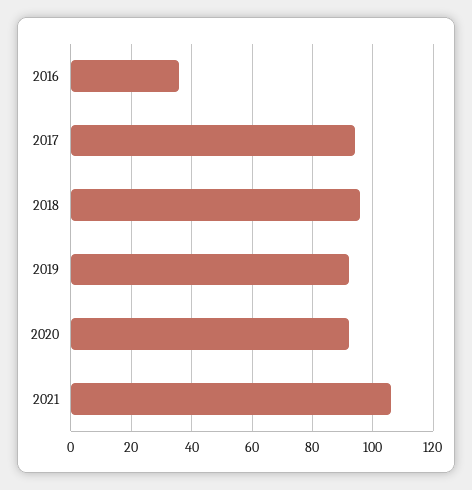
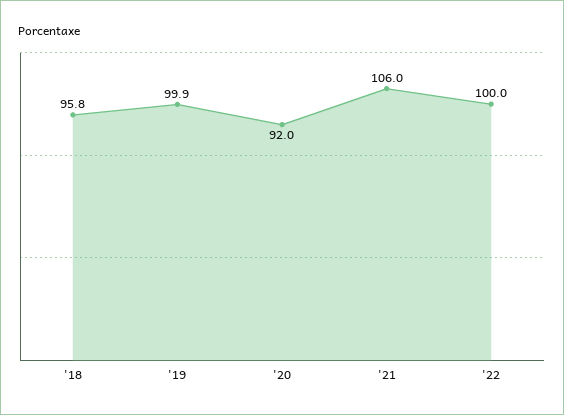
2016: 36 -> none
2017: 94 -> none
2019: 92 -> 99.9
'22: none -> 100

